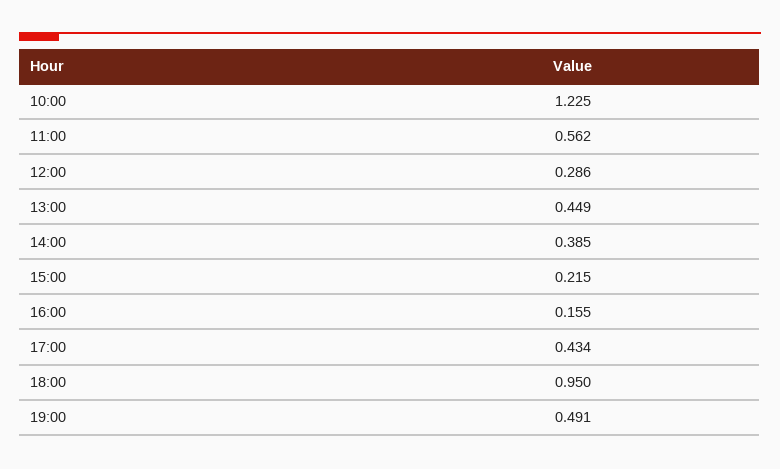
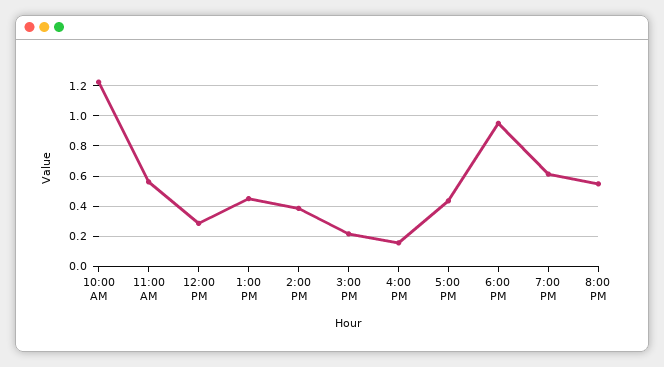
19:00: 0.491 -> 0.6
8:00 PM: none -> 0.55

